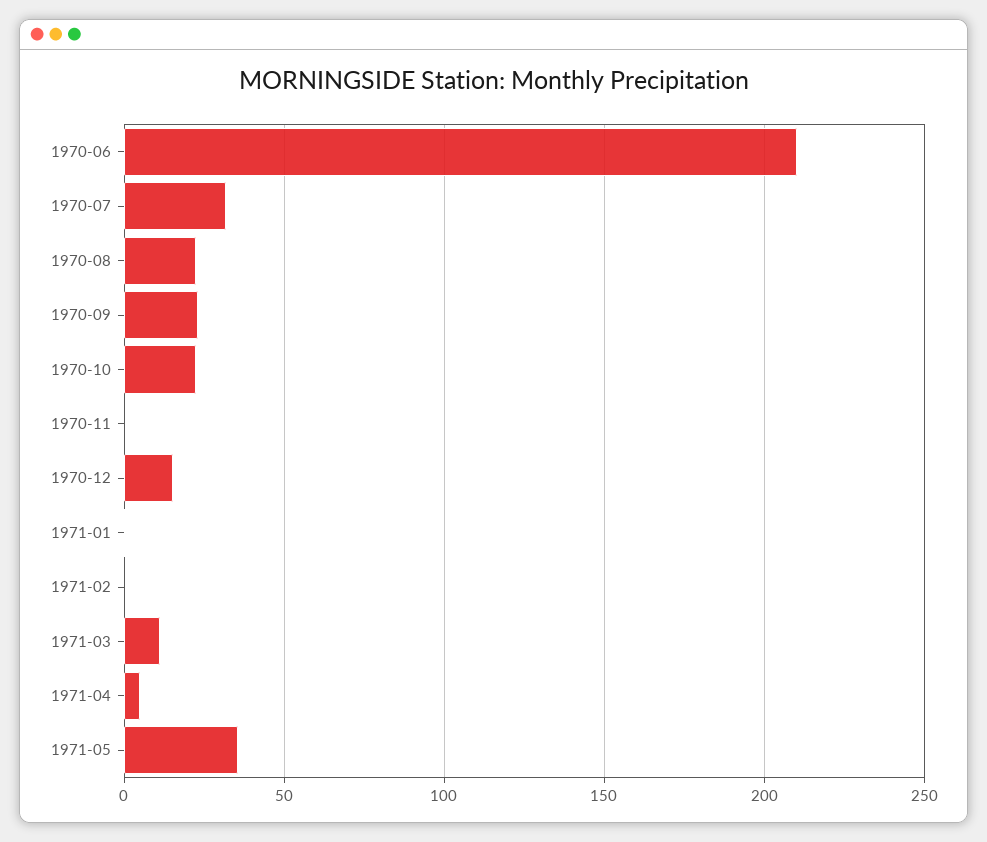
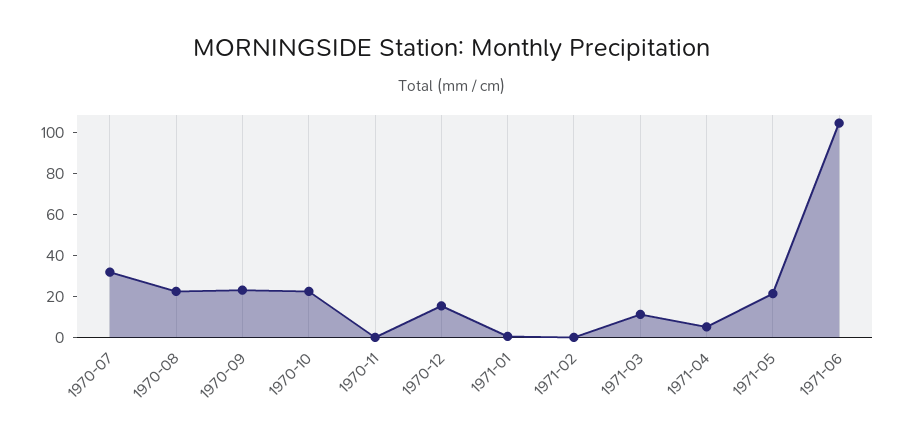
1970-06: 210 -> none
1971-05: 35 -> 20
1971-06: none -> 105

